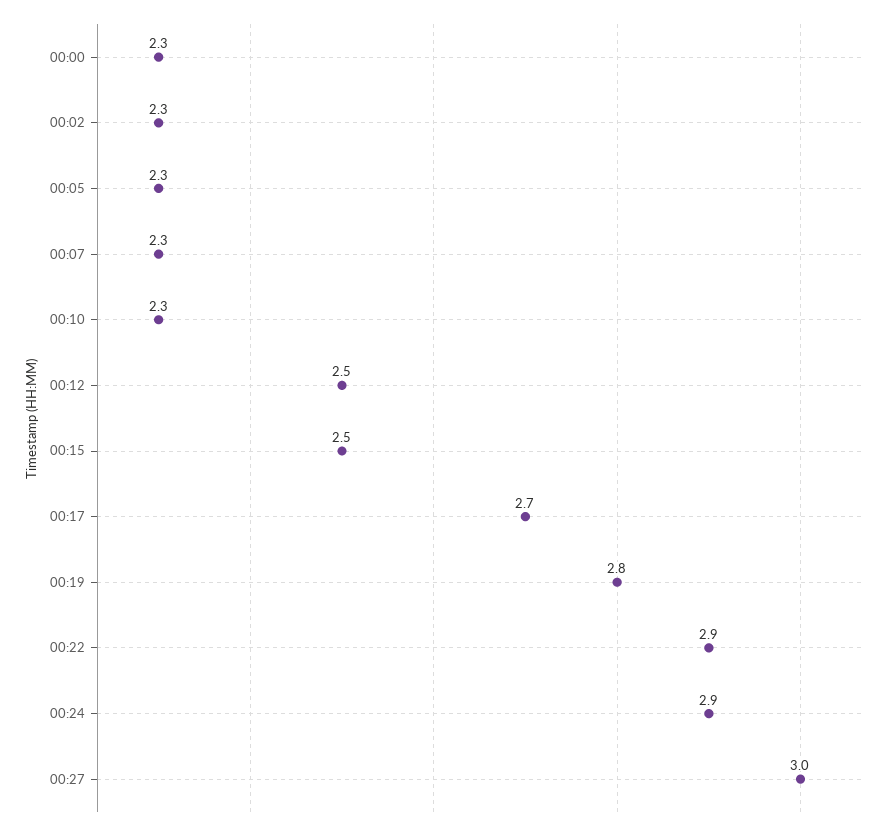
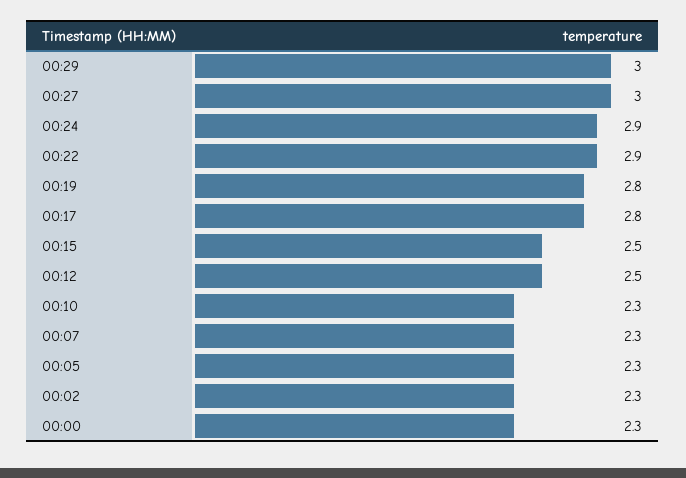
00:17: 2.7 -> 2.8
00:29: none -> 3

